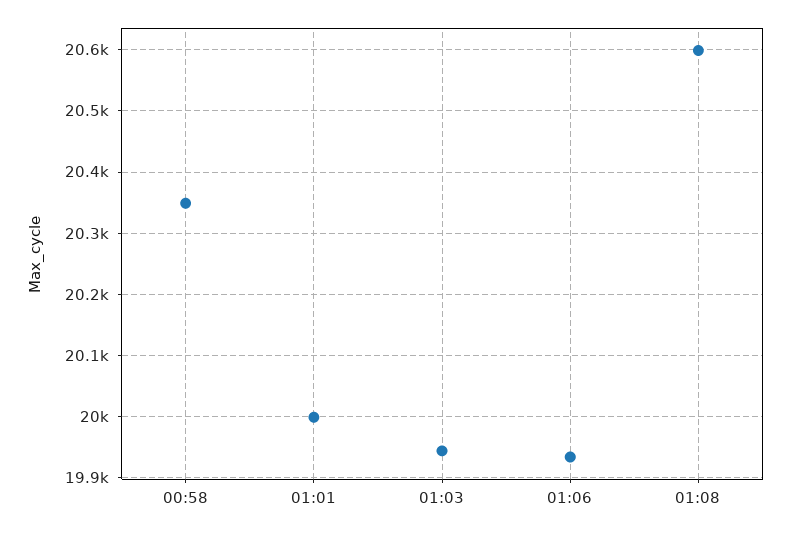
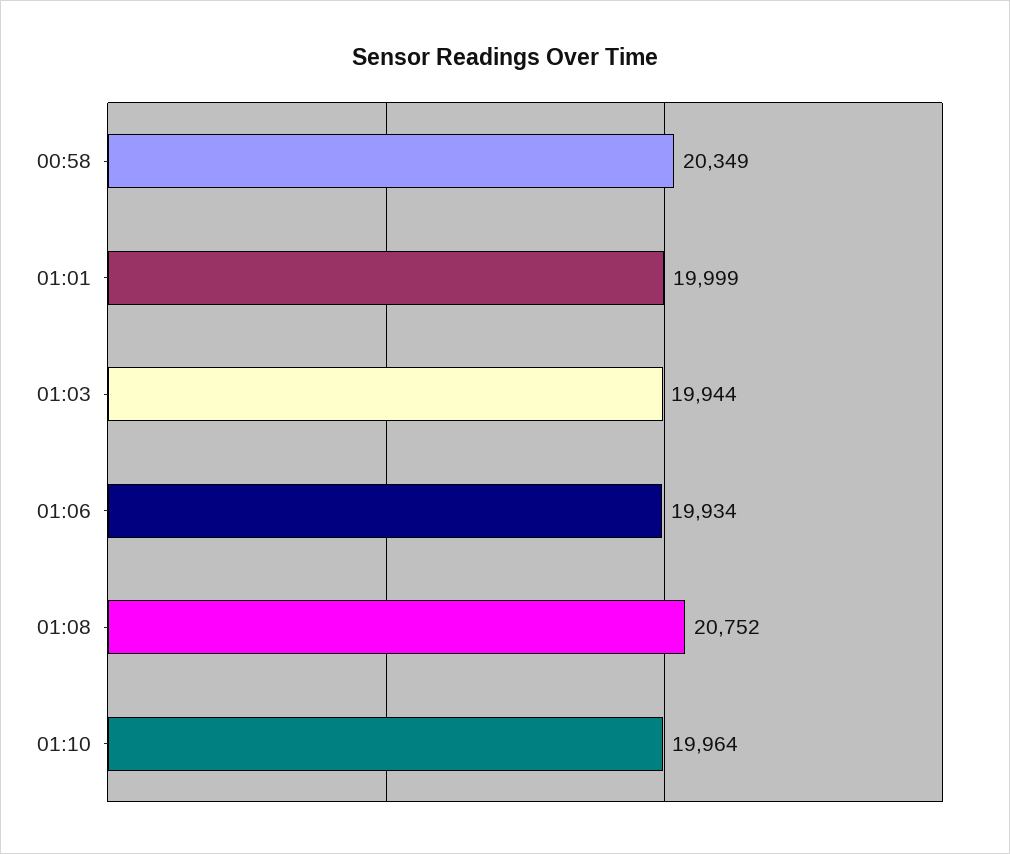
01:08: 20600 -> 20752
01:10: none -> 19964

